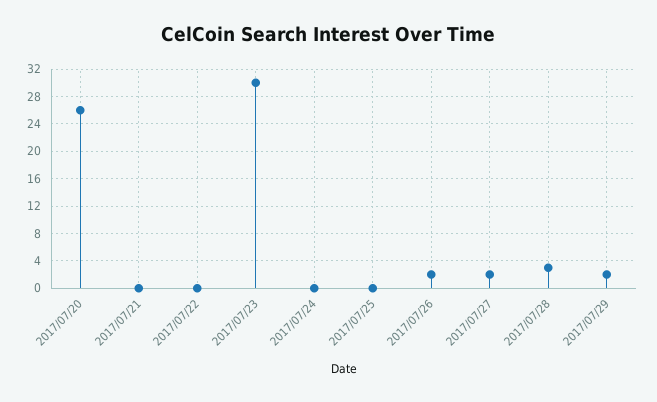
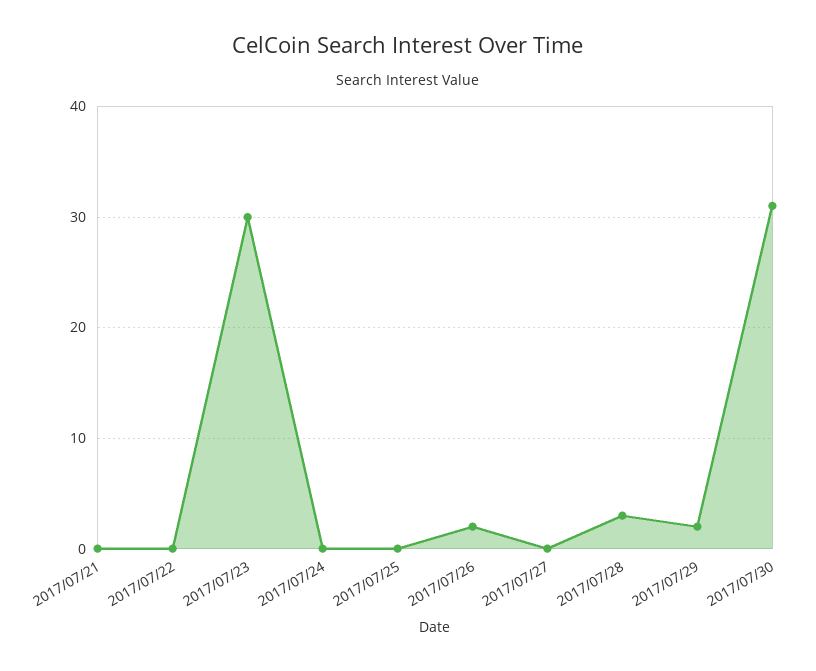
2017/07/20: 26 -> none
2017/07/27: 2 -> 0
2017/07/30: none -> 31

